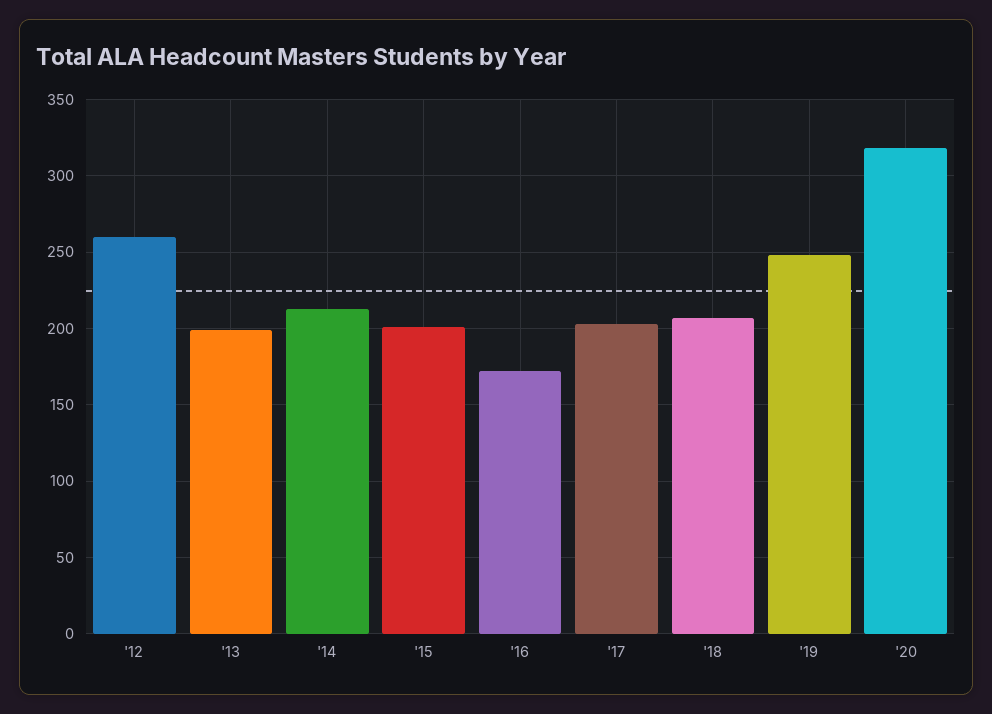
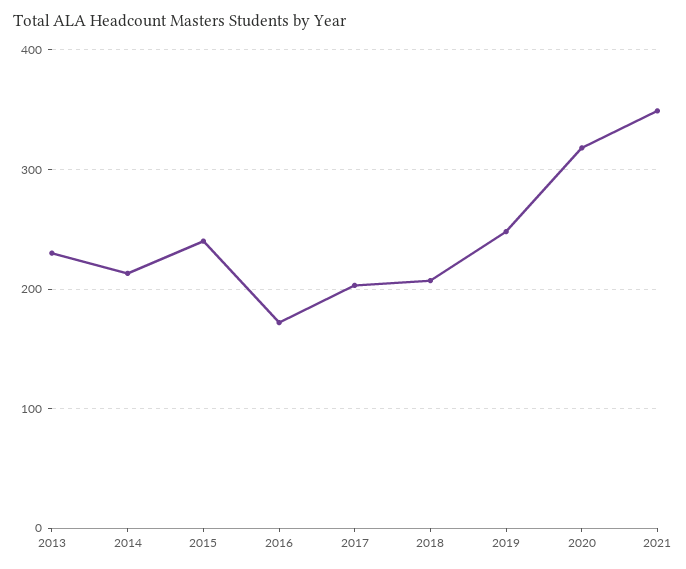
'12: 260 -> none
'13: 200 -> 230
'15: 200 -> 240
2021: none -> 350

